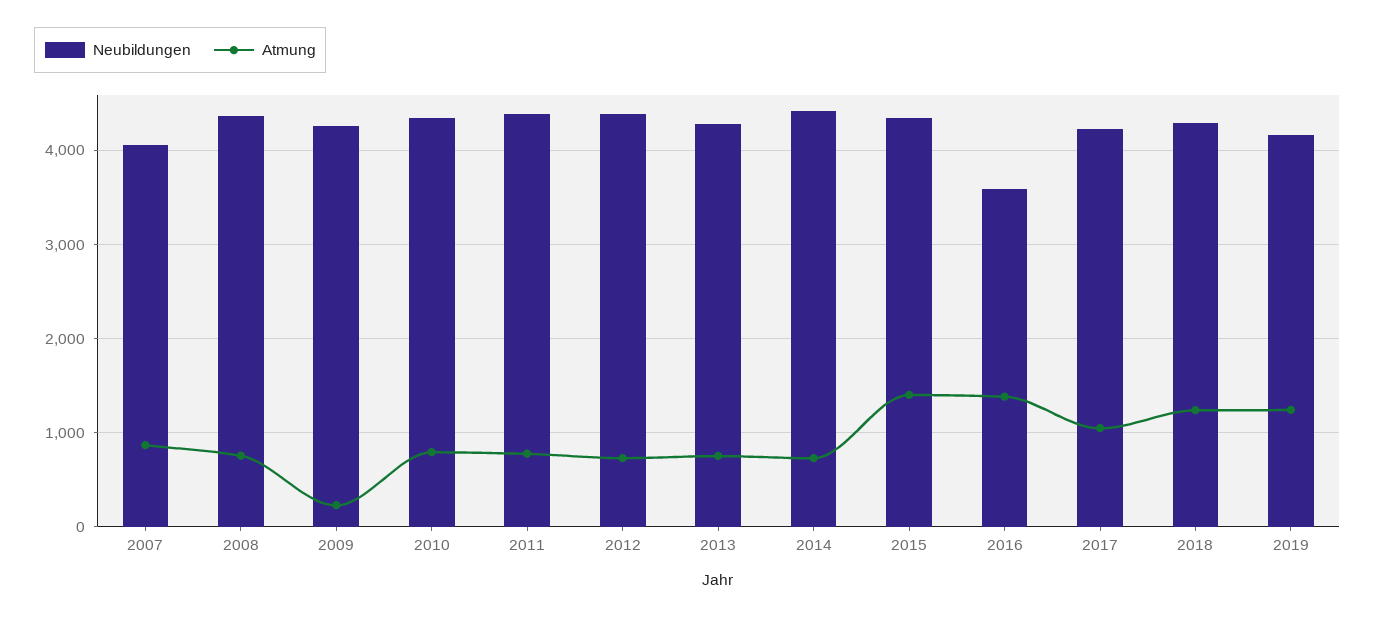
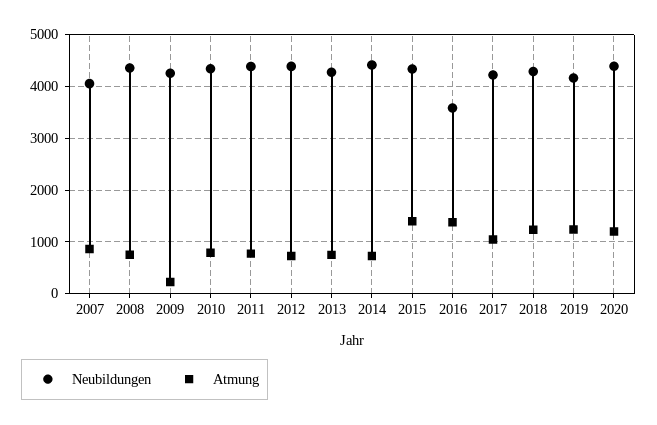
Neubildungen, 2020: none -> 4400
Atmung, 2020: none -> 1200

